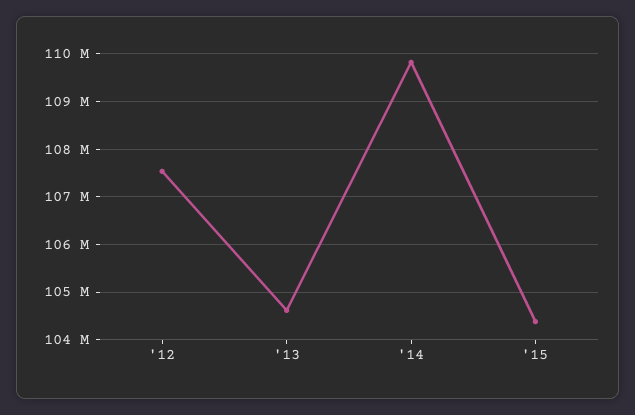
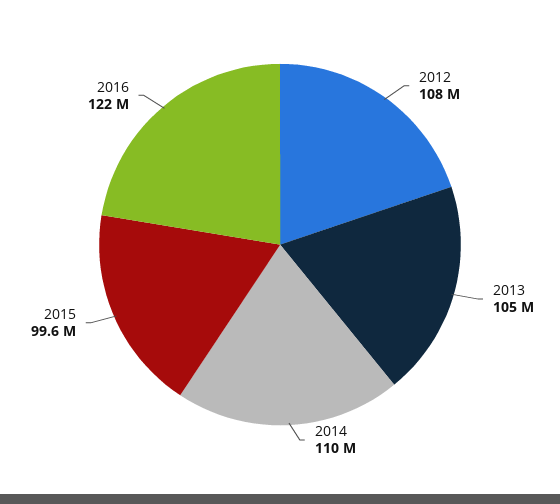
'15: 104400000 -> 99600000
2016: none -> 122000000

